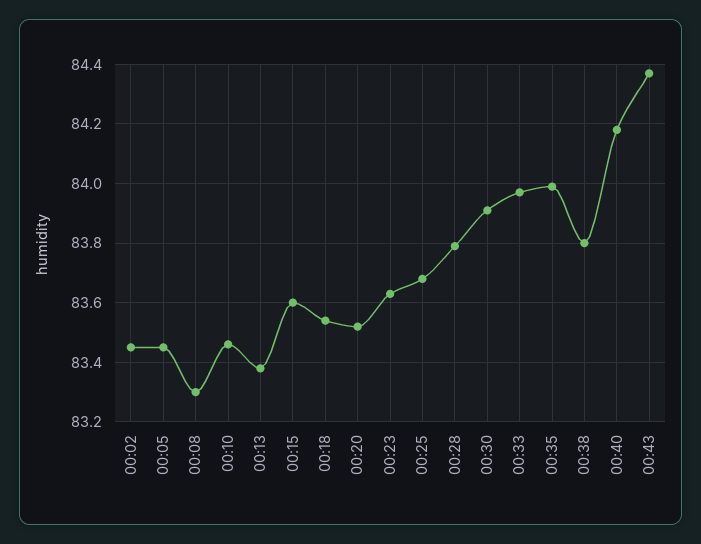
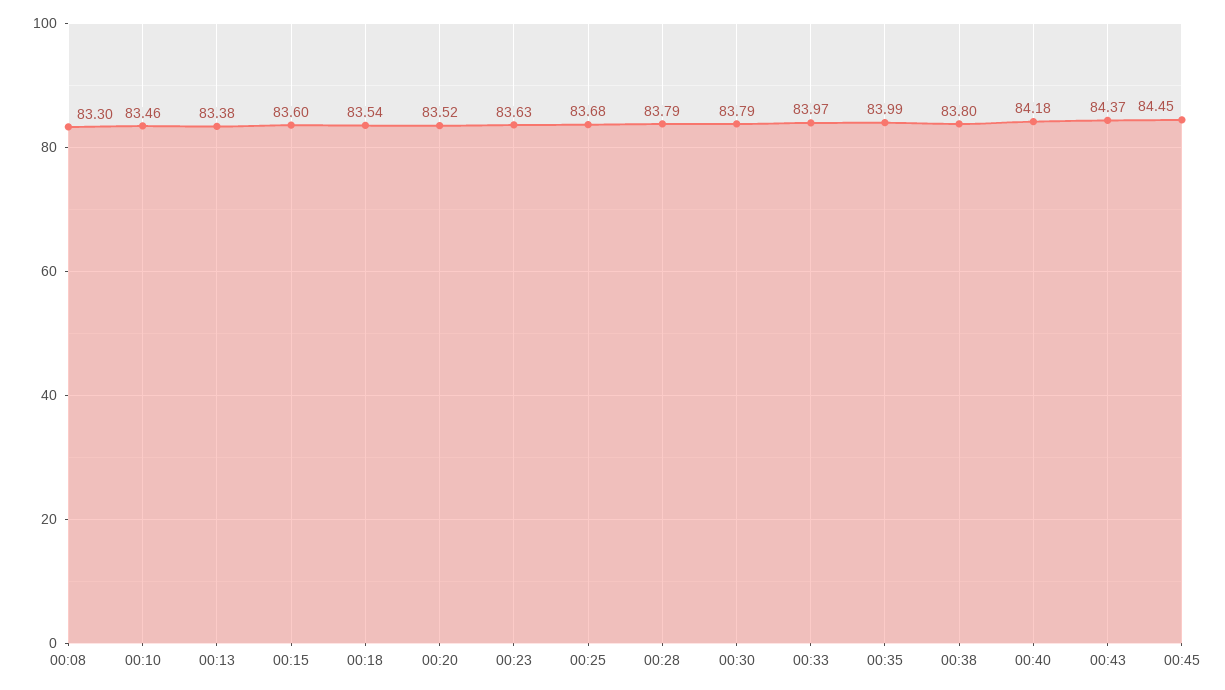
00:02: 83.45 -> none
00:05: 83.45 -> none
00:30: 83.9 -> 83.79
00:45: none -> 84.45

